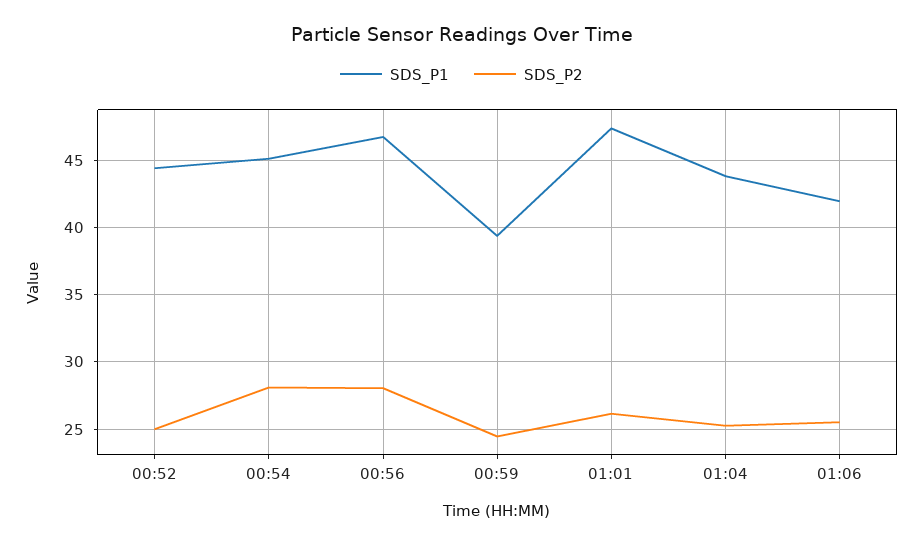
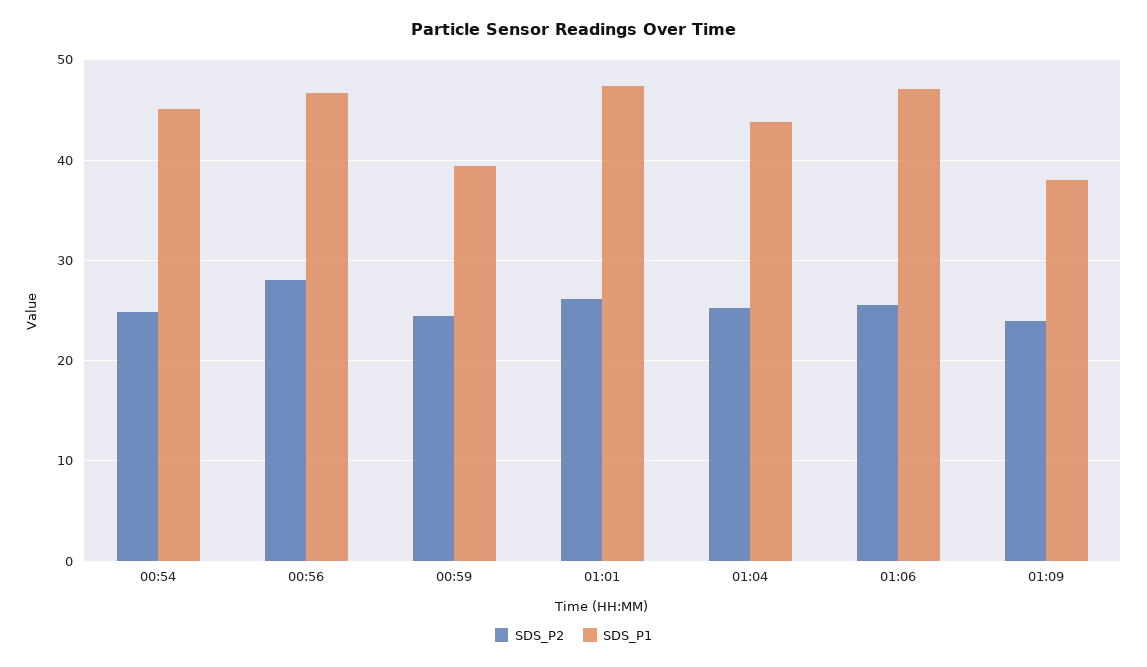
SDS_P1, 00:52: 44.5 -> none
SDS_P2, 00:52: 25 -> none
SDS_P2, 00:54: 28 -> 25
SDS_P1, 01:06: 42 -> 47
SDS_P2, 01:09: none -> 24
SDS_P1, 01:09: none -> 38

